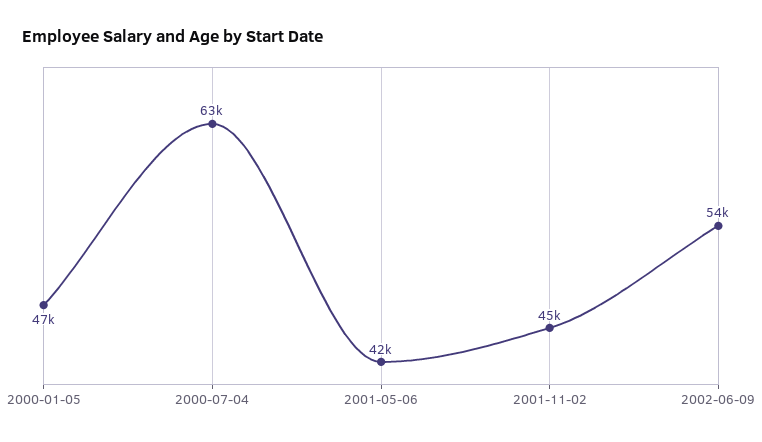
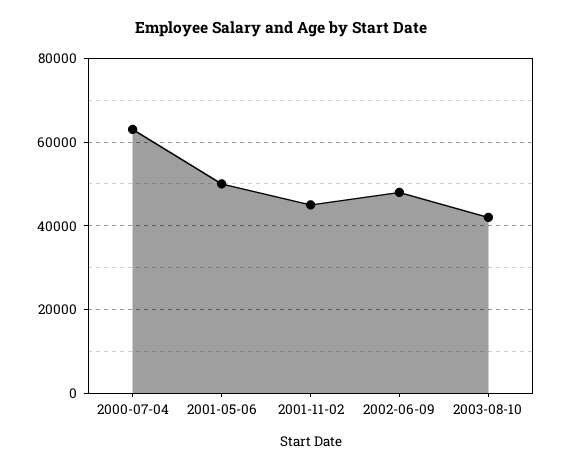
2000-01-05: 47000 -> none
2001-05-06: 42000 -> 50000
2002-06-09: 54000 -> 48000
2003-08-10: none -> 42000

